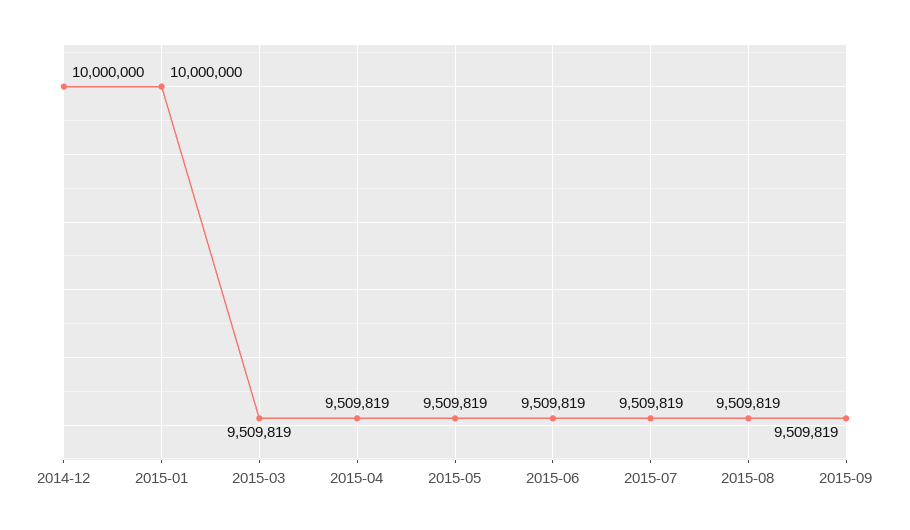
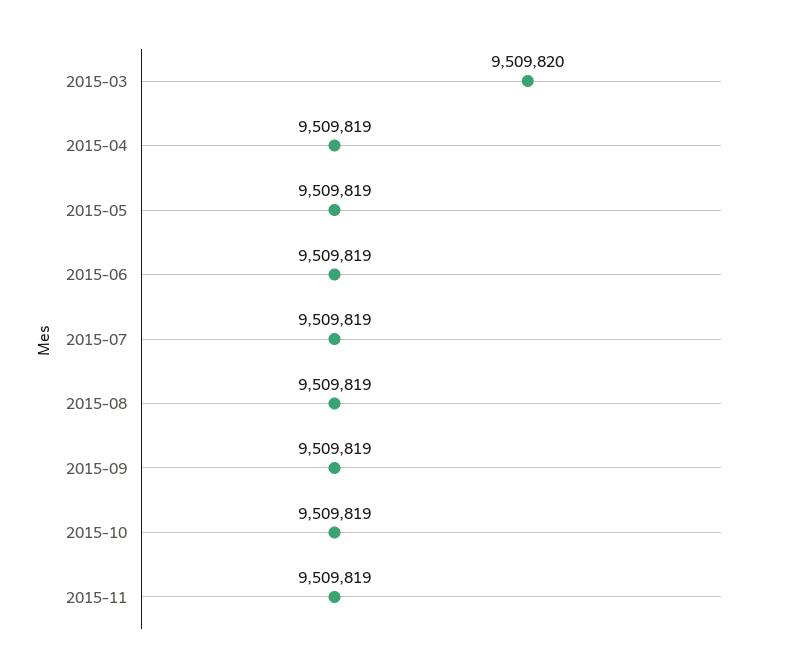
2014-12: 10000000 -> none
2015-01: 10000000 -> none
2015-03: 9509819 -> 9509820
2015-10: none -> 9509819
2015-11: none -> 9509819

